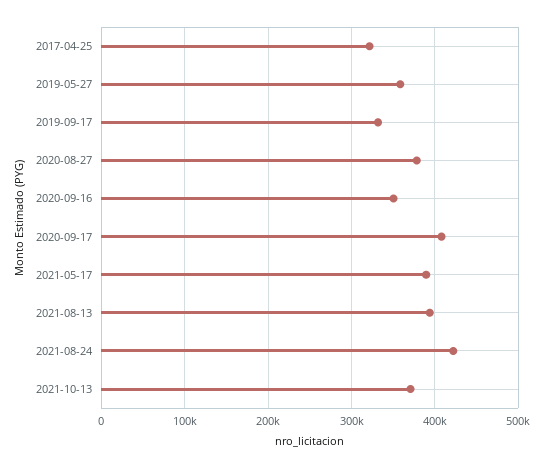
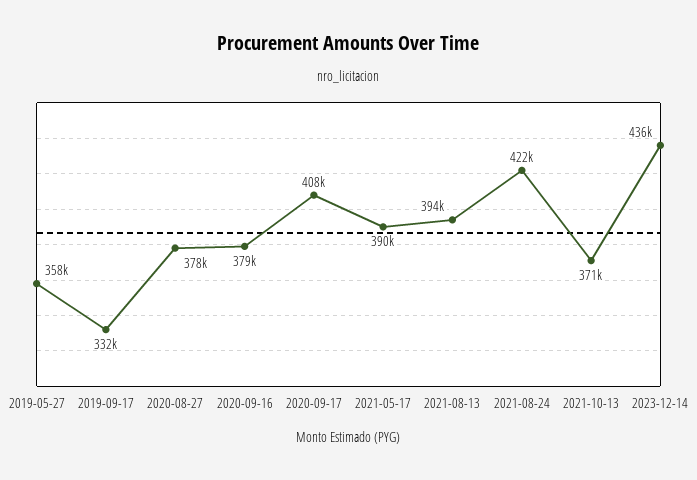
2017-04-25: 320000 -> none
2020-09-16: 350000 -> 379000
2023-12-14: none -> 436000

